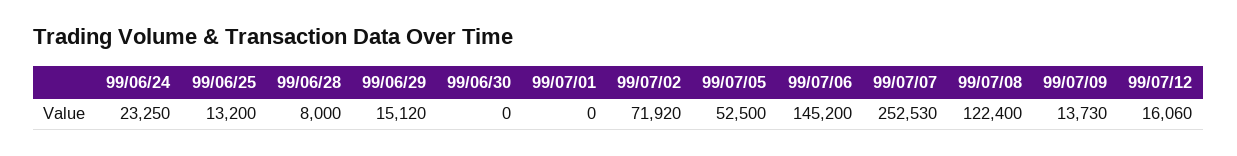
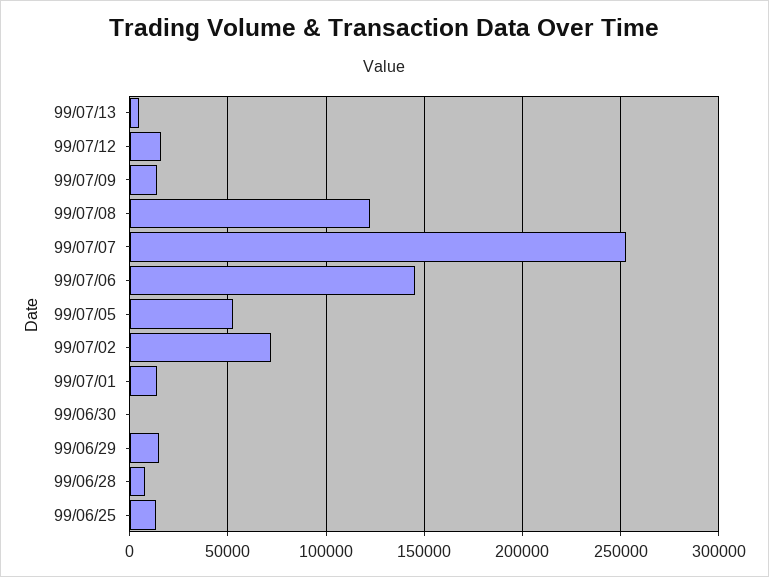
99/06/24: 23250 -> none
99/07/01: 0 -> 15000
99/07/13: none -> 5000

